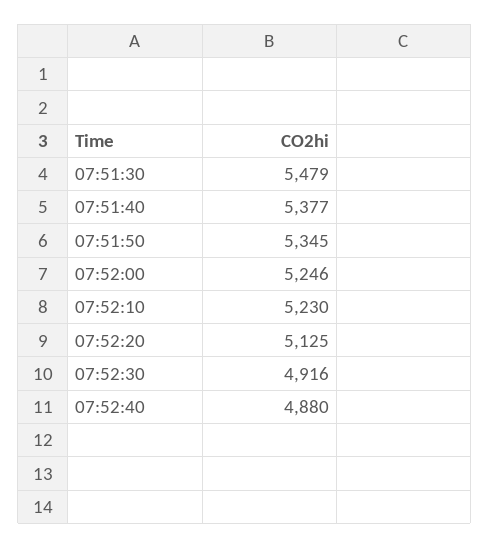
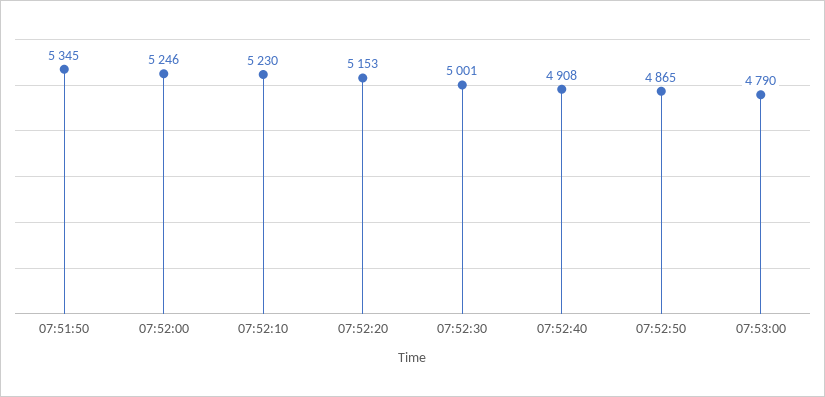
07:51:30: 5479 -> none
07:51:40: 5377 -> none
07:52:20: 5125 -> 5153
07:52:30: 4916 -> 5001
07:52:40: 4880 -> 4908
07:52:50: none -> 4865
07:53:00: none -> 4790

